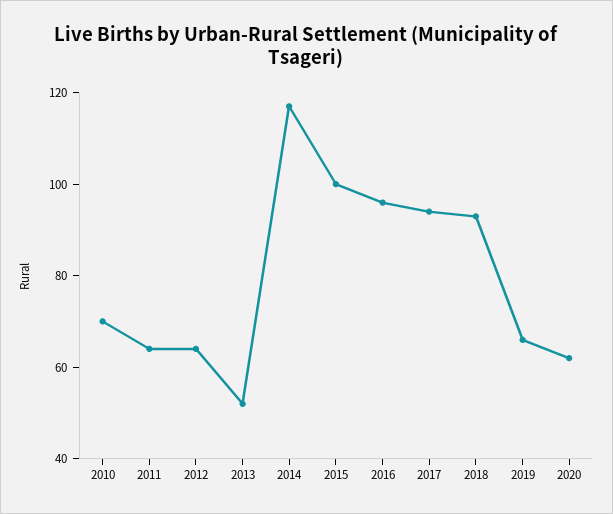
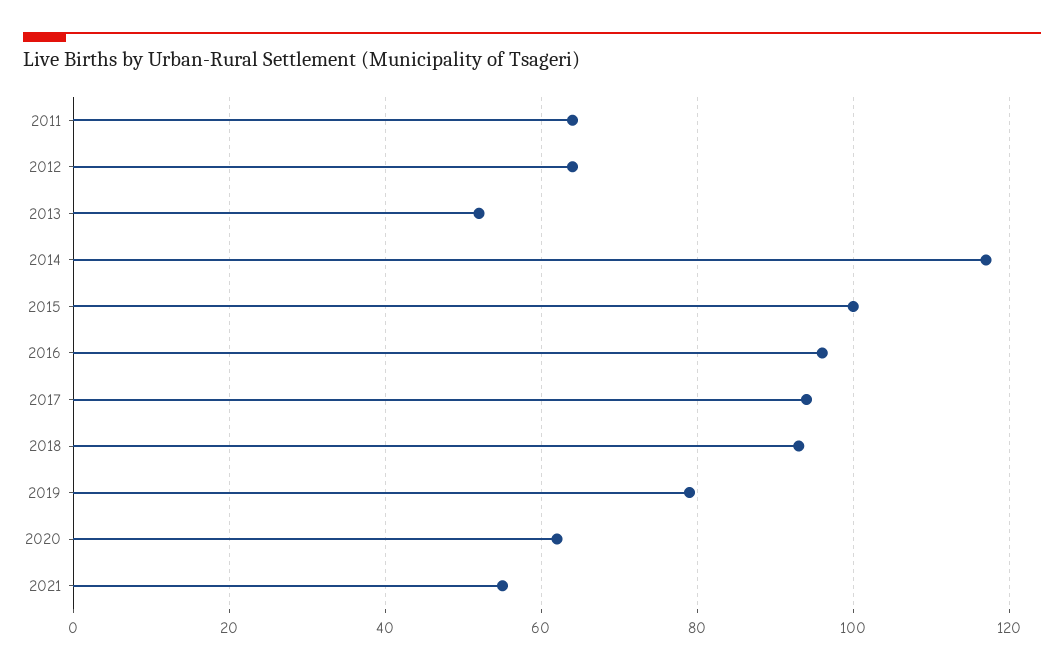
2010: 70 -> none
2019: 65 -> 80
2021: none -> 55

